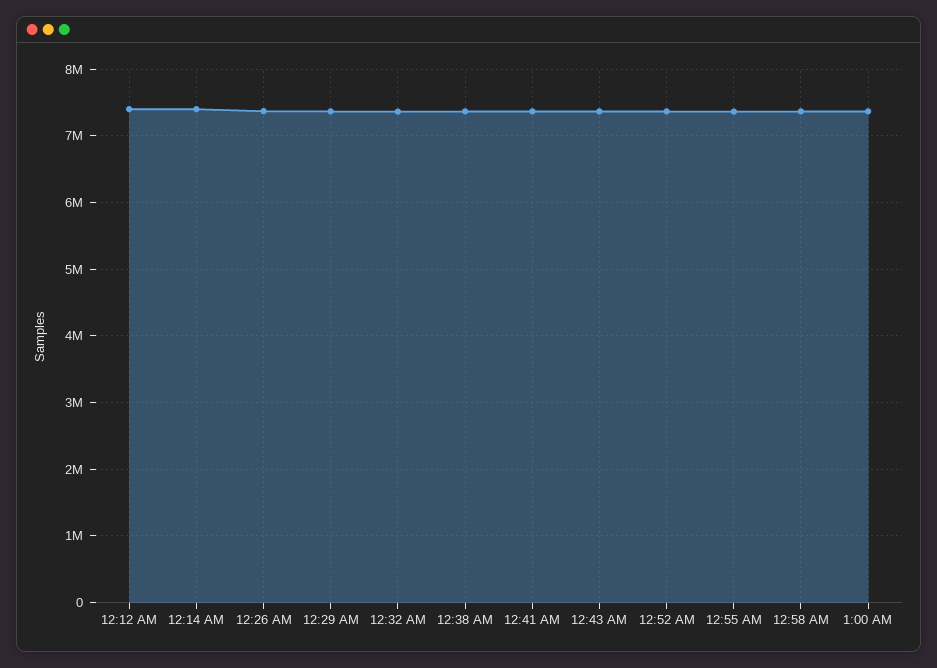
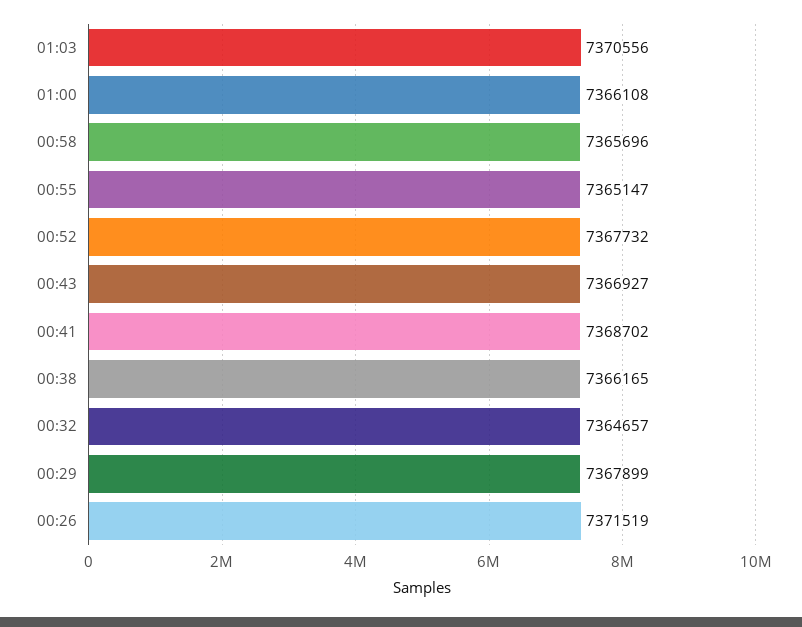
12:12 AM: 7400000 -> none
12:14 AM: 7400000 -> none
01:03: none -> 7370556

